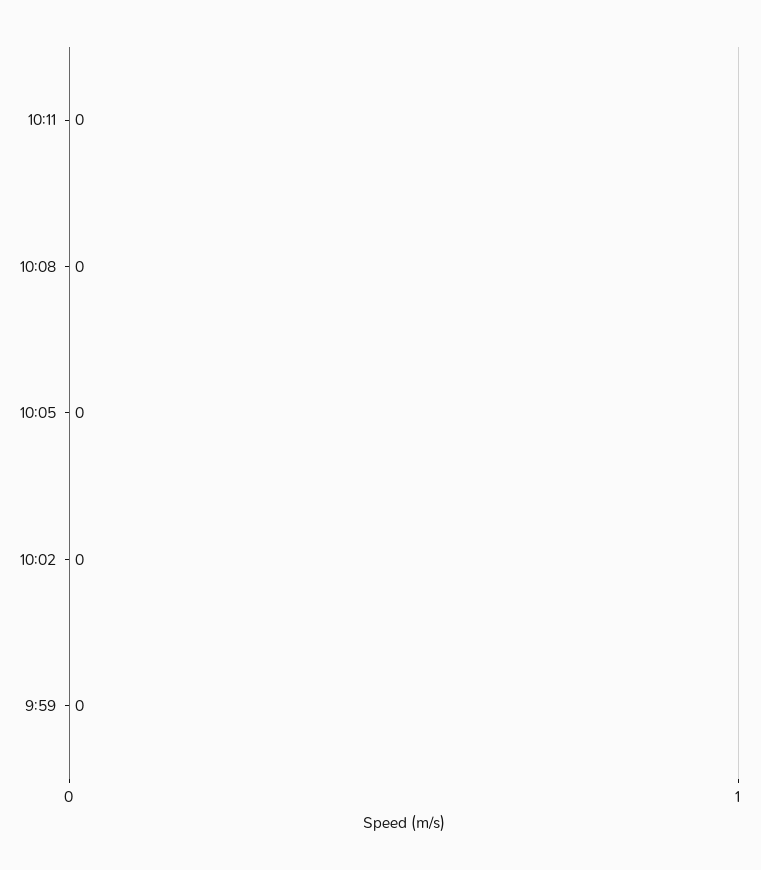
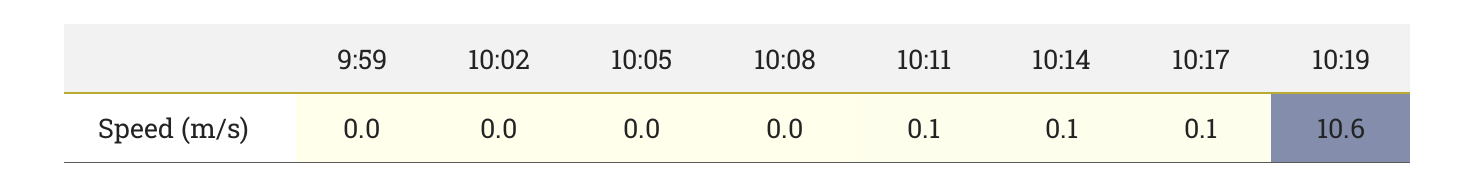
10:11: 0 -> 0.1
10:14: none -> 0.1
10:17: none -> 0.1
10:19: none -> 10.6

